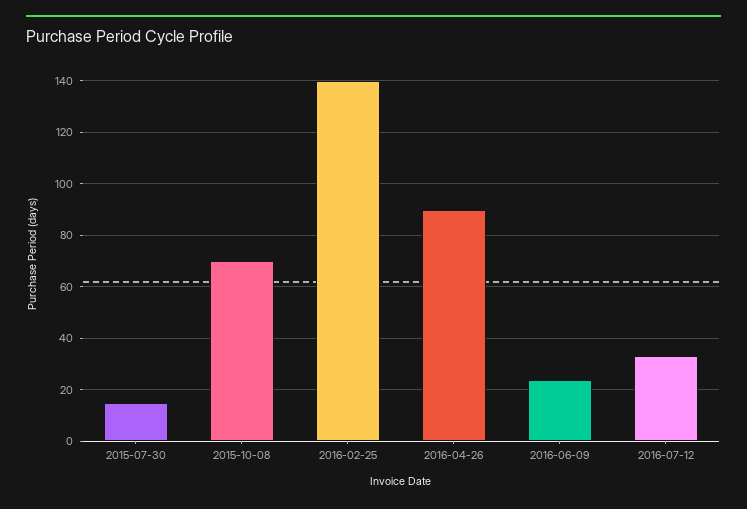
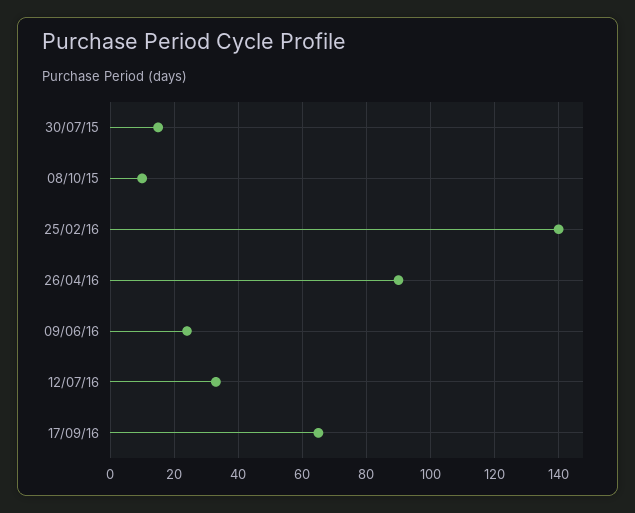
2015-10-08: 70 -> 10
17/09/16: none -> 65

